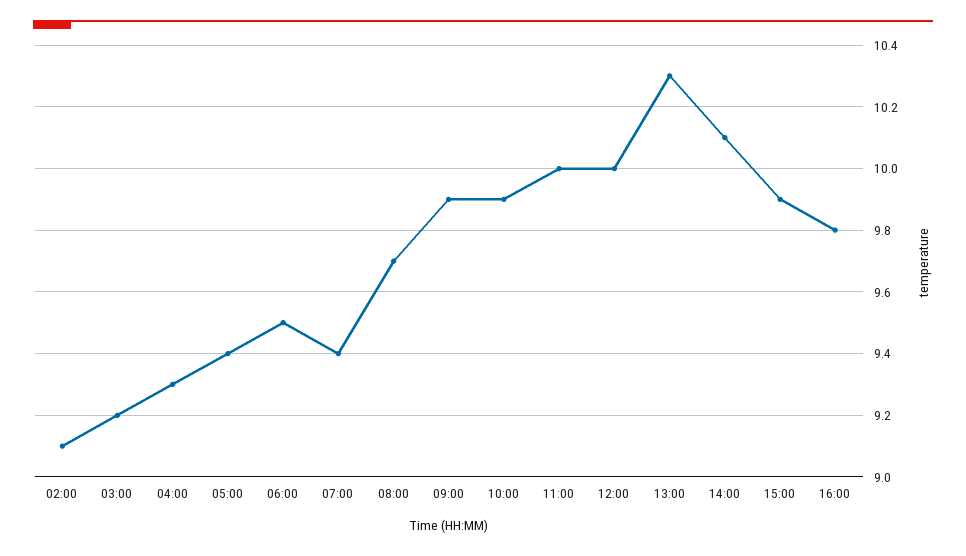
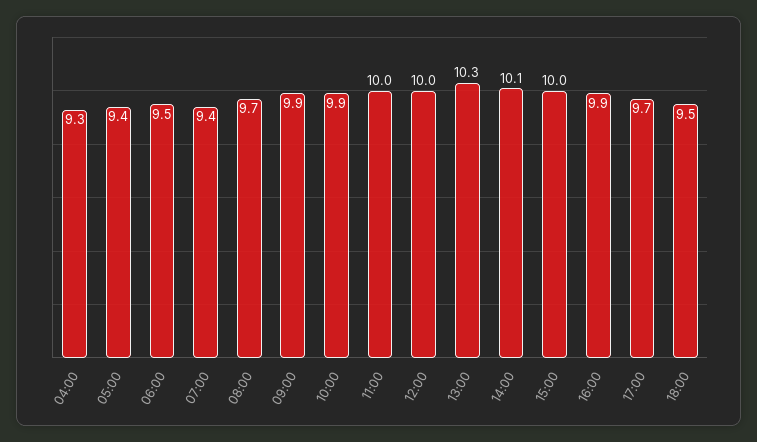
02:00: 9.1 -> none
03:00: 9.2 -> none
15:00: 9.9 -> 10
16:00: 9.8 -> 9.9
17:00: none -> 9.7
18:00: none -> 9.5

